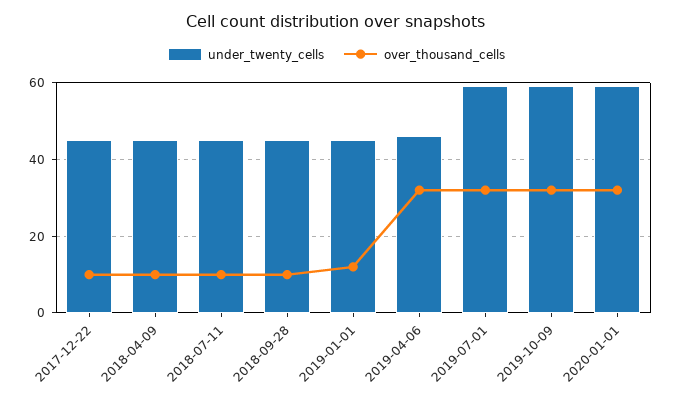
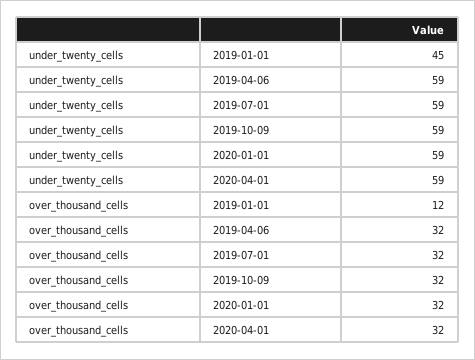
under_twenty_cells, 2017-12-22: 45 -> none
over_thousand_cells, 2017-12-22: 10 -> none
under_twenty_cells, 2018-04-09: 45 -> none
over_thousand_cells, 2018-04-09: 10 -> none
under_twenty_cells, 2018-07-11: 45 -> none
over_thousand_cells, 2018-07-11: 10 -> none
under_twenty_cells, 2018-09-28: 45 -> none
over_thousand_cells, 2018-09-28: 10 -> none
under_twenty_cells, 2019-04-06: 45 -> 59
under_twenty_cells, 2020-04-01: none -> 59
over_thousand_cells, 2020-04-01: none -> 32

